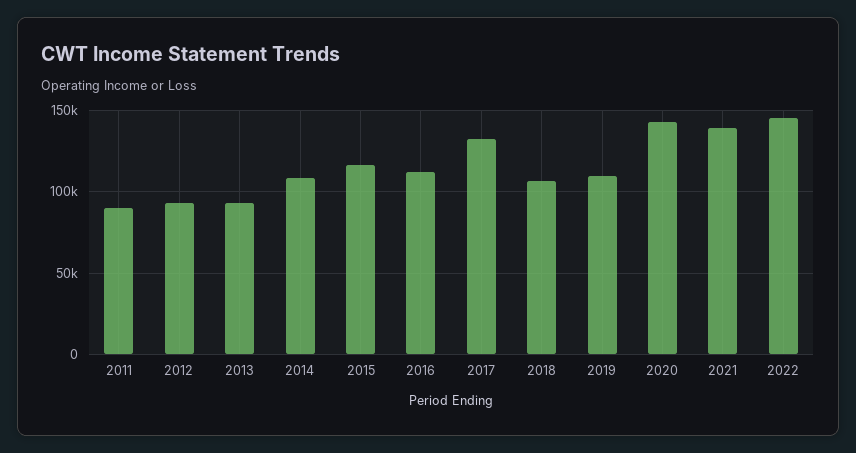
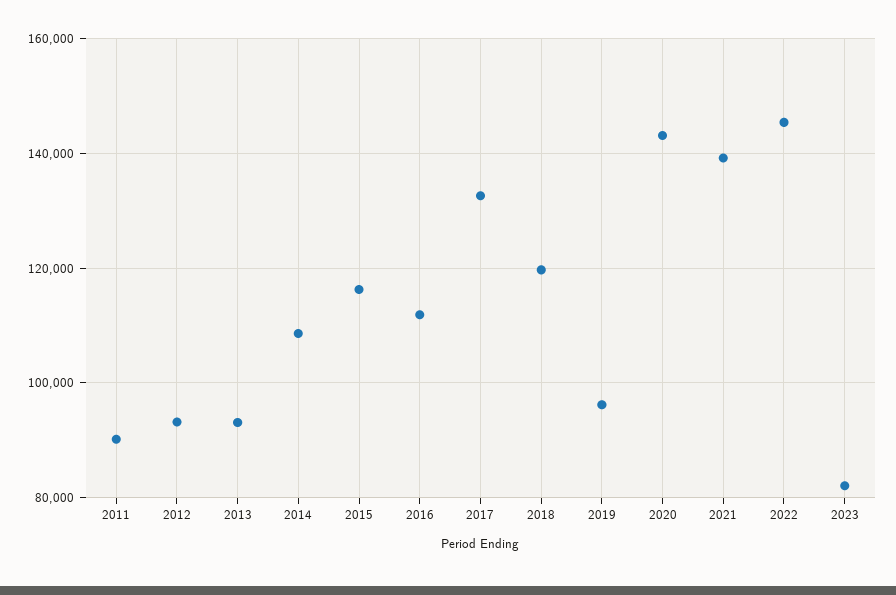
2018: 105000 -> 120000
2019: 110000 -> 96000
2023: none -> 82000

